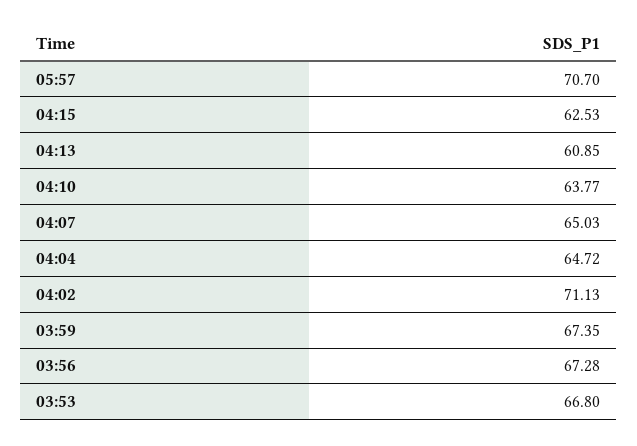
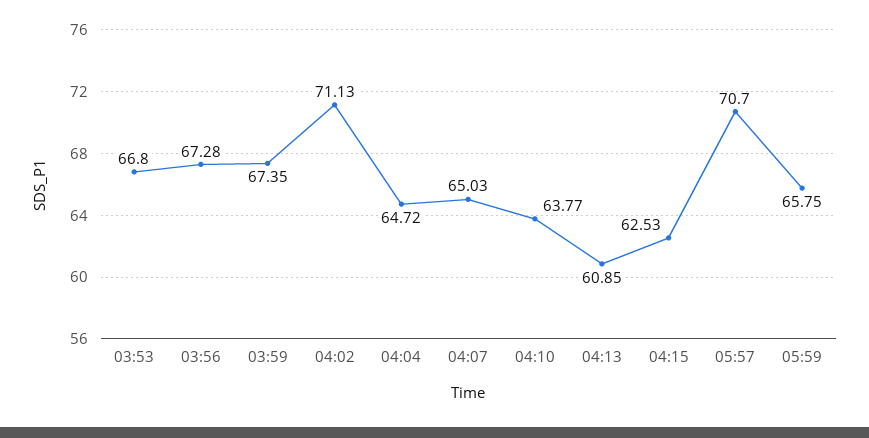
05:59: none -> 65.75

